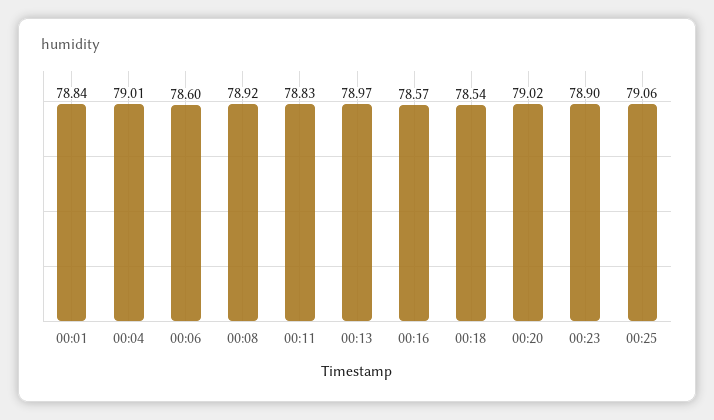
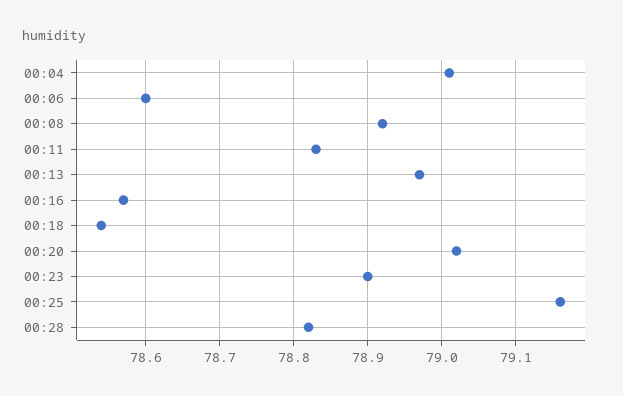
00:01: 78.84 -> none
00:25: 79.06 -> 79.16
00:28: none -> 78.82

